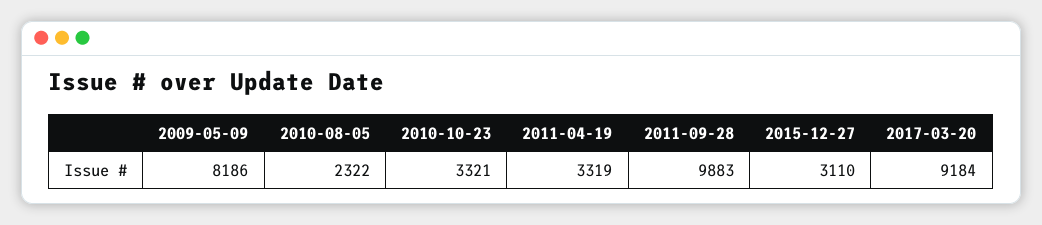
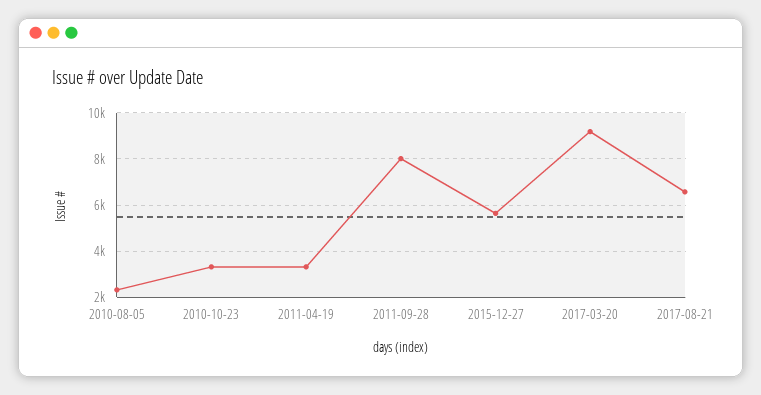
2009-05-09: 8186 -> none
2011-09-28: 9883 -> 8000
2015-12-27: 3110 -> 5500
2017-08-21: none -> 6500

